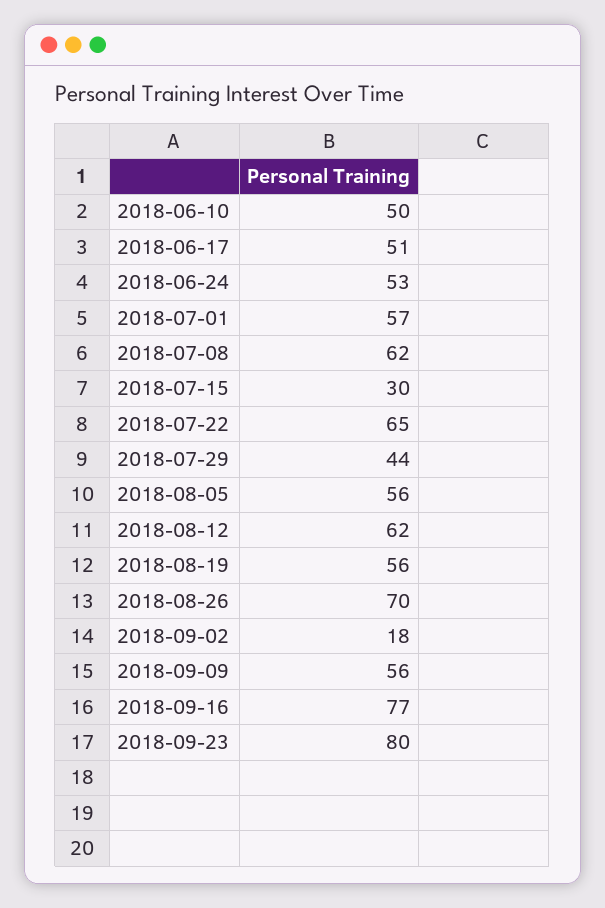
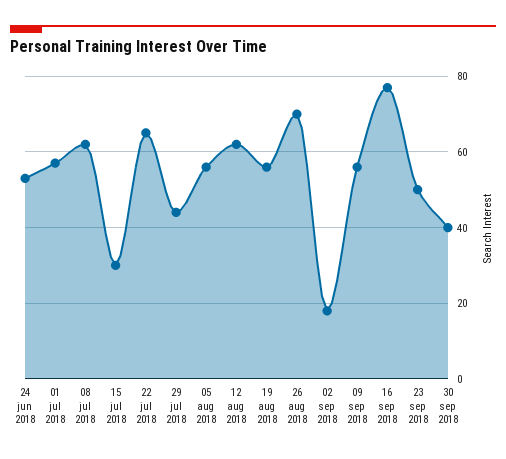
2018-06-10: 50 -> none
2018-06-17: 51 -> none
2018-09-23: 80 -> 50
30 sep 2018: none -> 40

